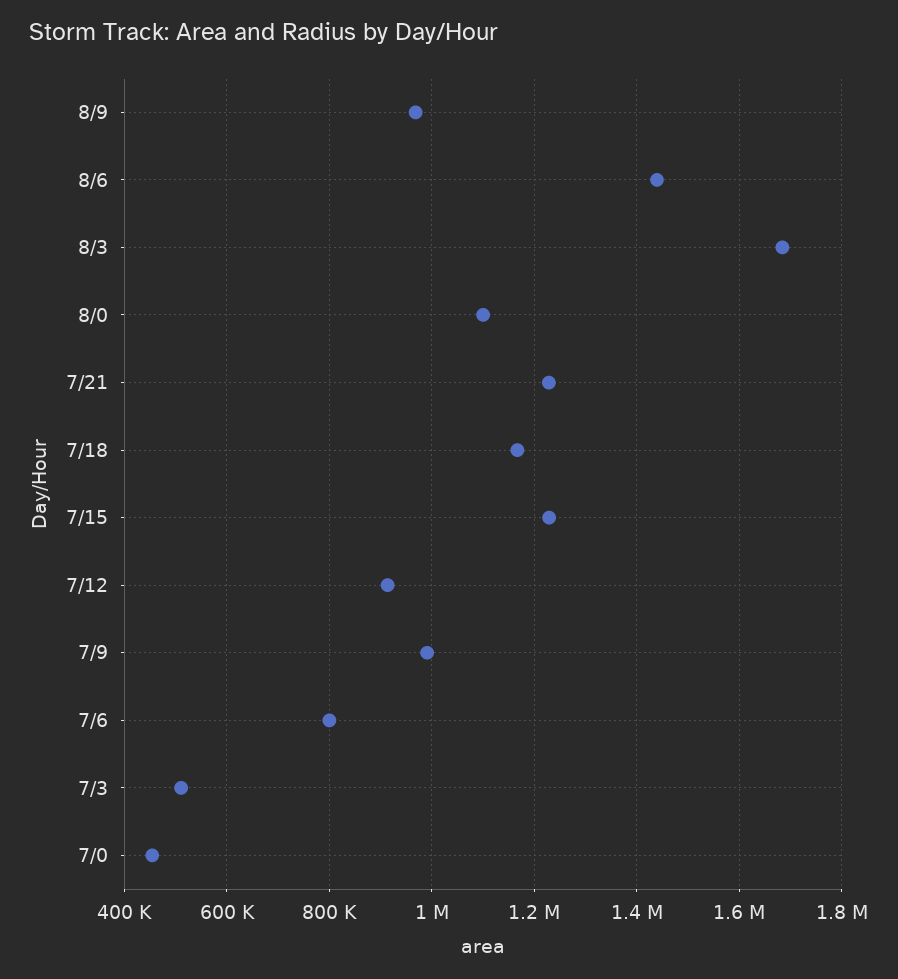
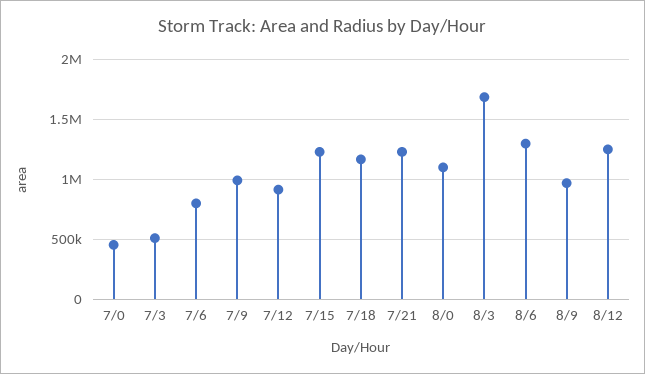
8/6: 1440000 -> 1300000
8/12: none -> 1250000

